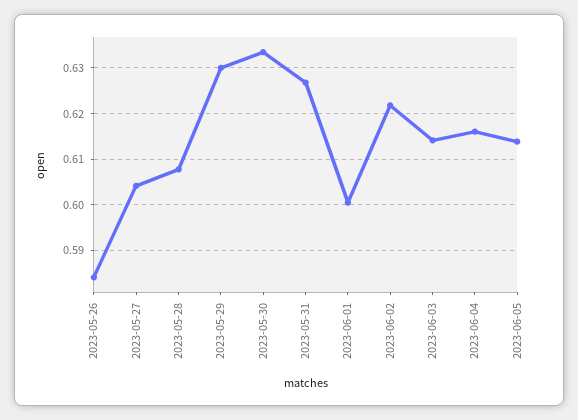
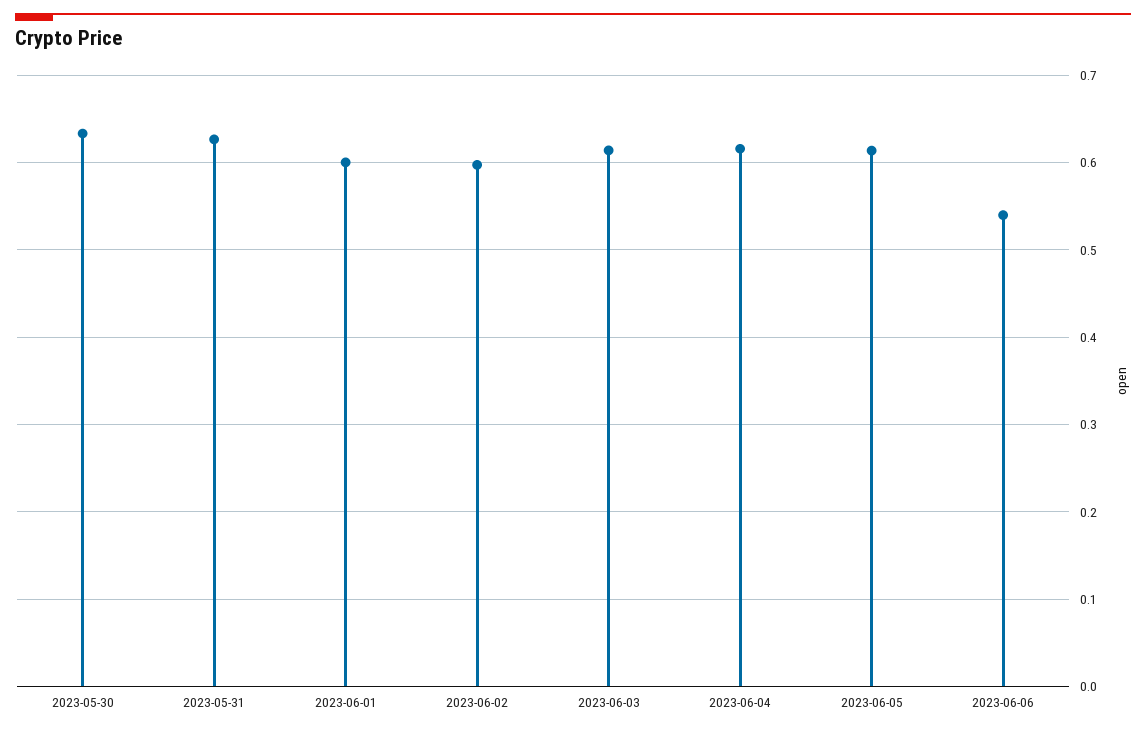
2023-05-26: 0.584 -> none
2023-05-27: 0.604 -> none
2023-05-28: 0.608 -> none
2023-05-29: 0.63 -> none
2023-06-02: 0.622 -> 0.6
2023-06-06: none -> 0.54

